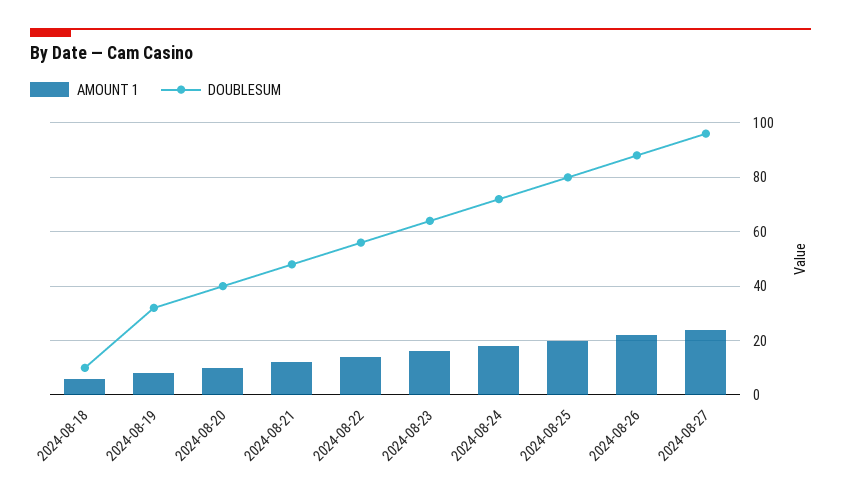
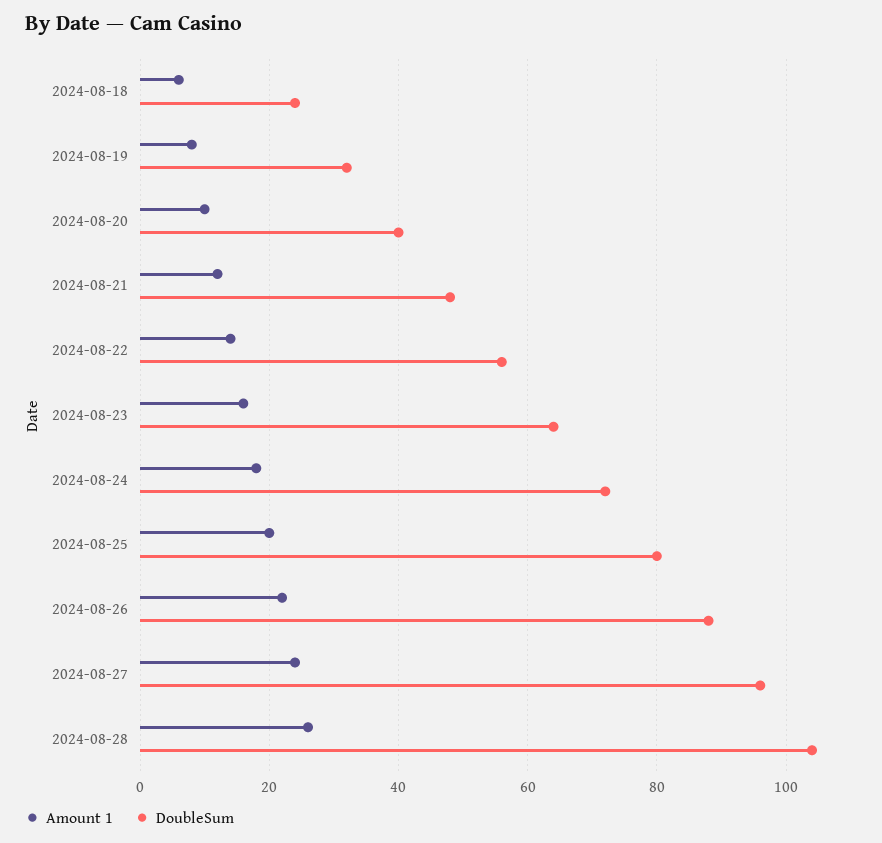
DOUBLESUM, 2024-08-18: 10 -> 25
AMOUNT 1, 2024-08-28: none -> 25
DOUBLESUM, 2024-08-28: none -> 105

